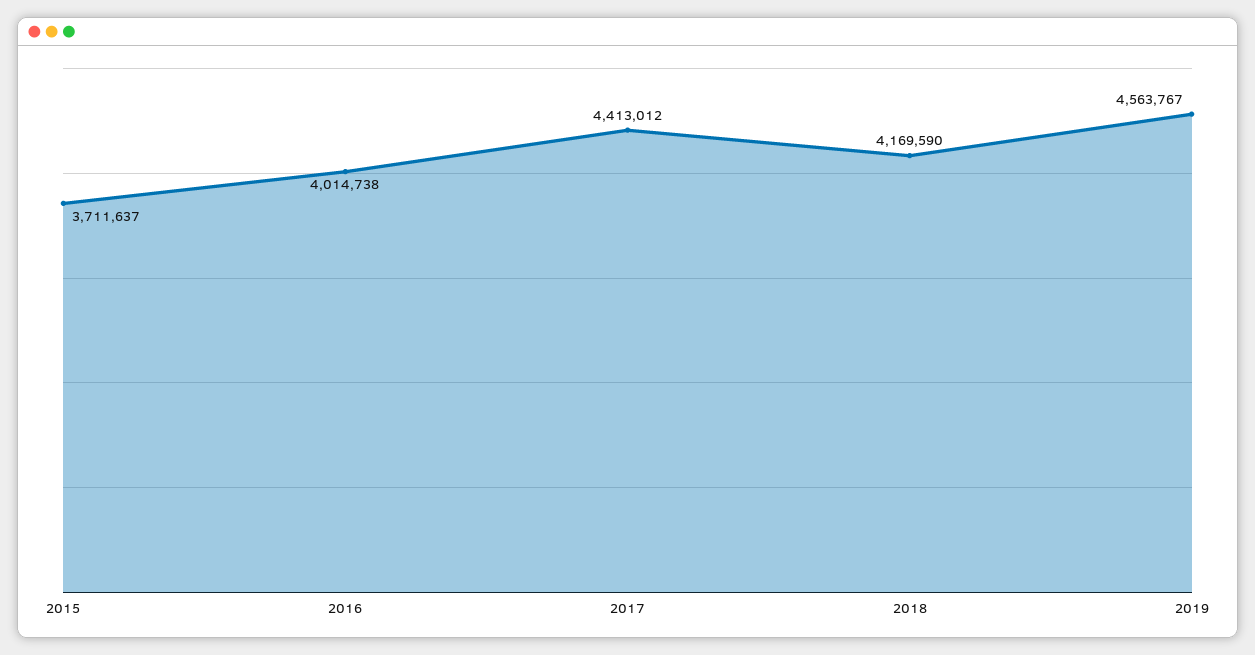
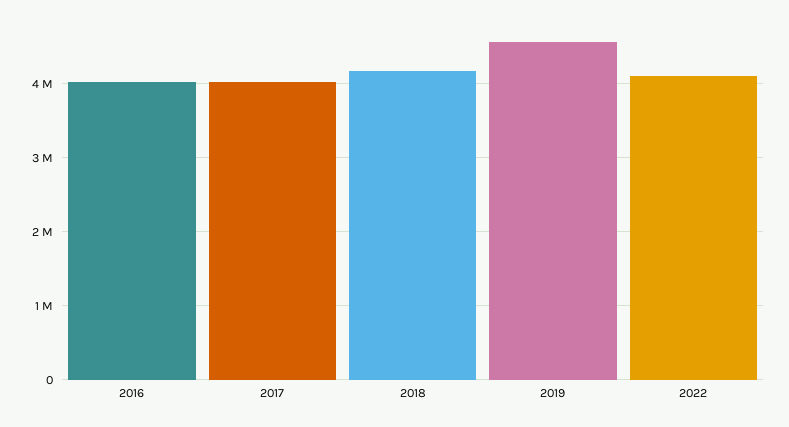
2015: 3711637 -> none
2017: 4413012 -> 4000000
2022: none -> 4100000

